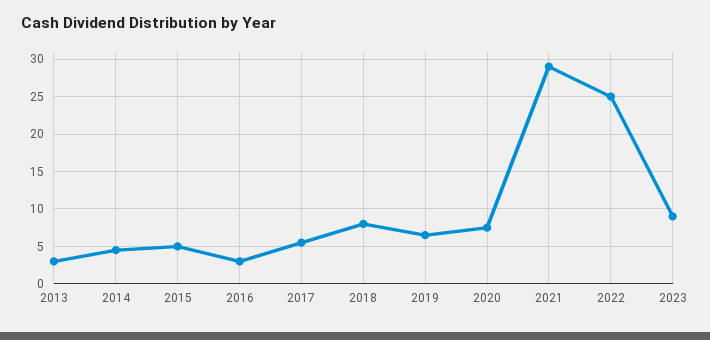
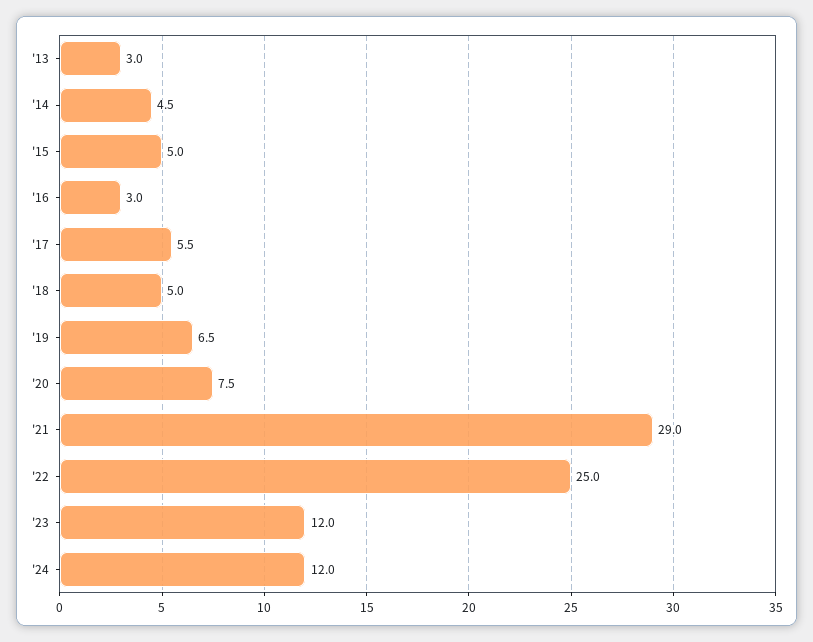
2018: 8 -> 5
2023: 9 -> 12
'24: none -> 12

